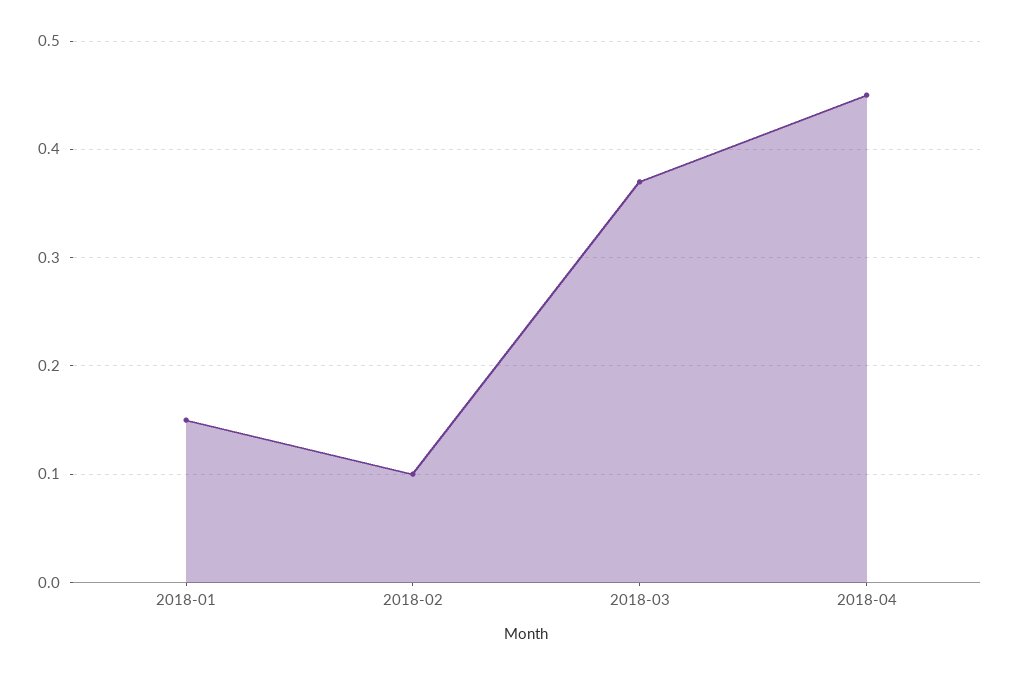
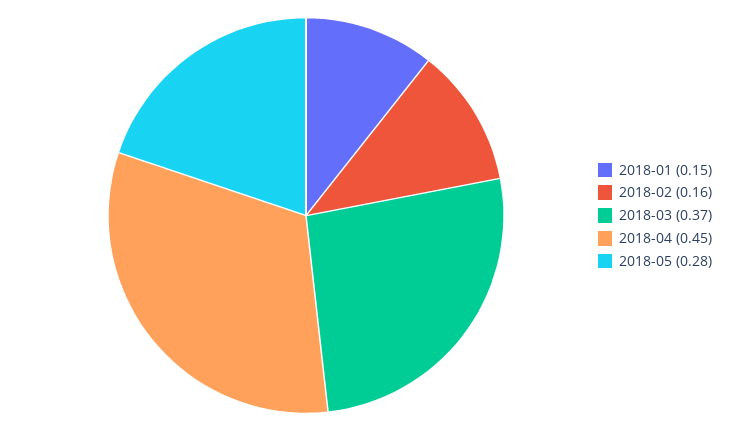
2018-02: 0.1 -> 0.16
2018-05: none -> 0.28

